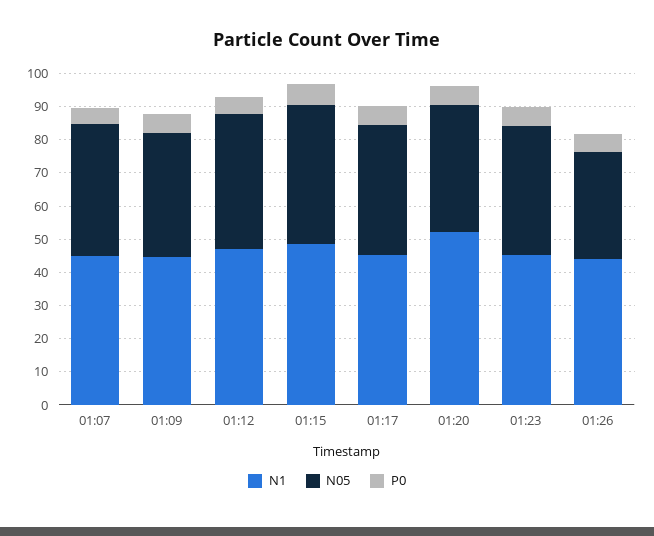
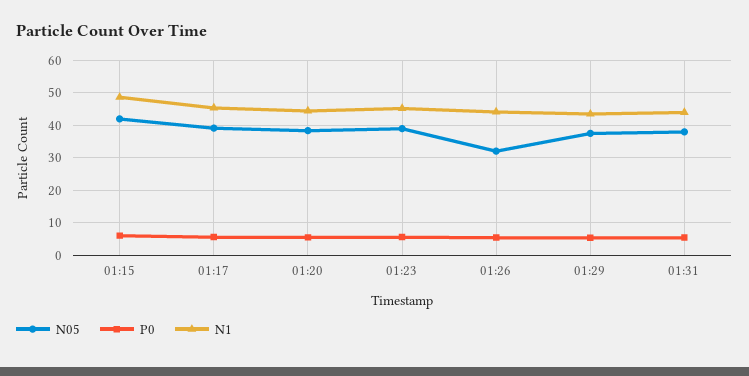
N1, 01:07: 45 -> none
N05, 01:07: 40 -> none
P0, 01:07: 5 -> none
N1, 01:09: 45 -> none
N05, 01:09: 37.5 -> none
P0, 01:09: 5 -> none
N1, 01:12: 47.5 -> none
N05, 01:12: 40 -> none
P0, 01:12: 5 -> none
N1, 01:20: 52.5 -> 44
N05, 01:29: none -> 38
P0, 01:29: none -> 6
N1, 01:29: none -> 44
N05, 01:31: none -> 38
P0, 01:31: none -> 6
N1, 01:31: none -> 44

